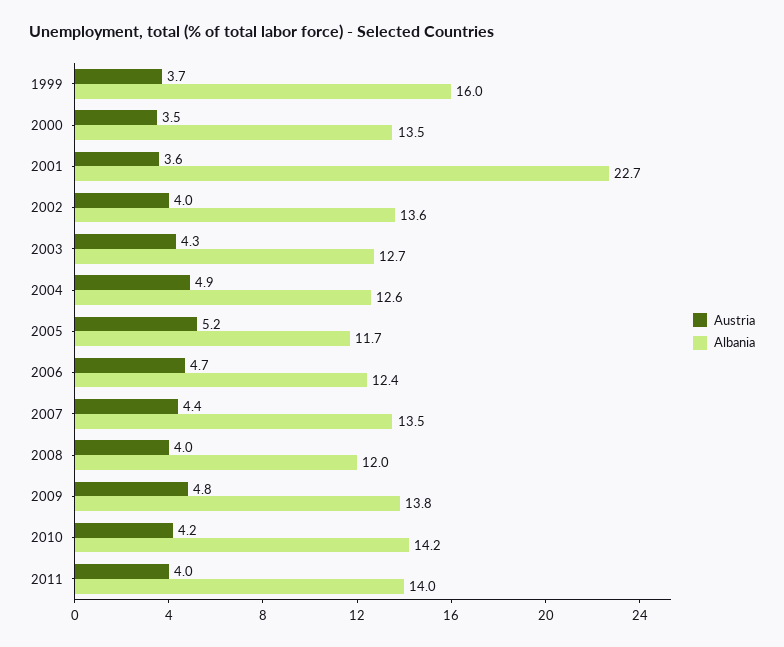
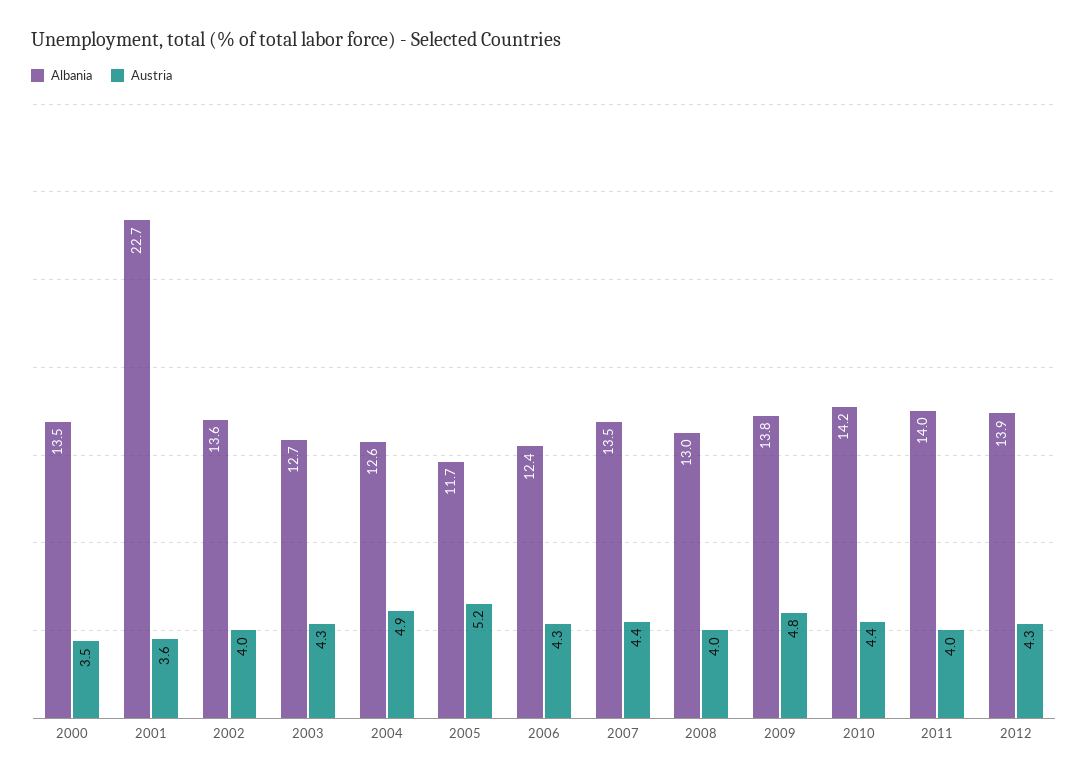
Austria, 1999: 3.7 -> none
Albania, 1999: 16 -> none
Austria, 2006: 4.7 -> 4.3
Albania, 2008: 12 -> 13
Austria, 2010: 4.2 -> 4.4
Albania, 2012: none -> 13.9
Austria, 2012: none -> 4.3

